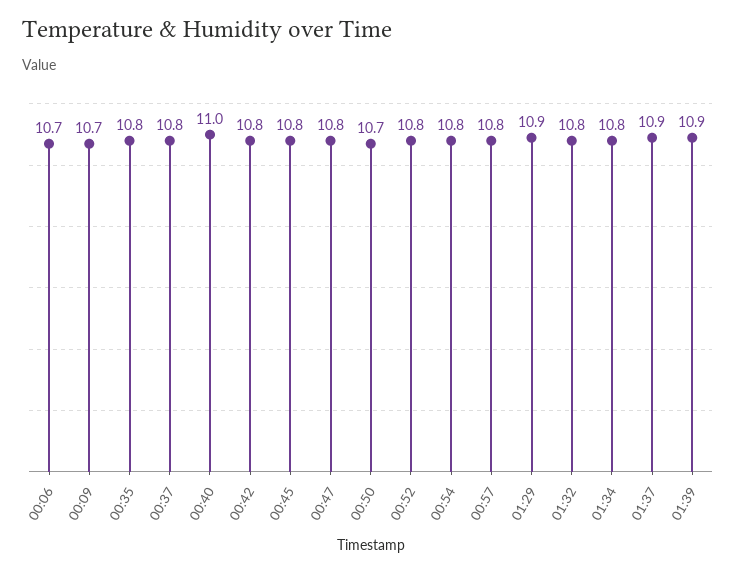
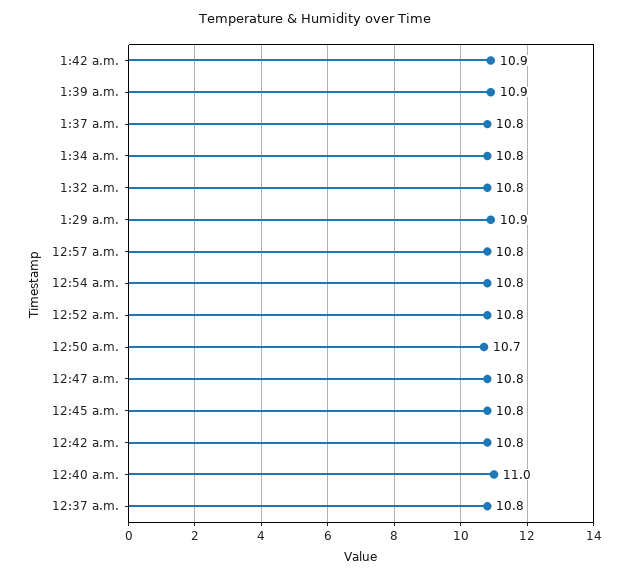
00:06: 10.7 -> none
00:09: 10.7 -> none
00:35: 10.8 -> none
01:37: 10.9 -> 10.8
1:42 a.m.: none -> 10.9

